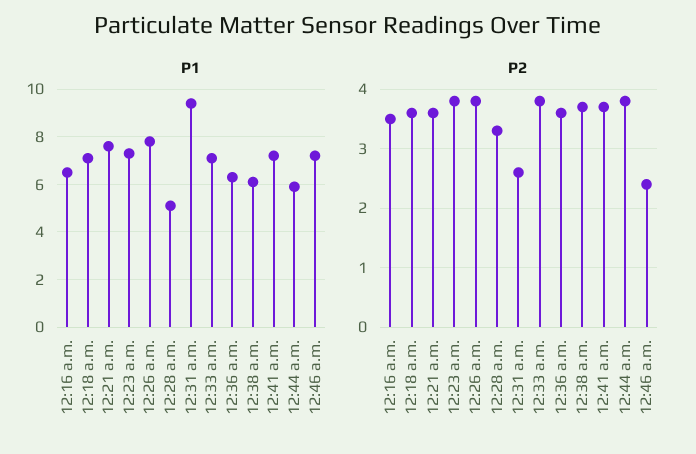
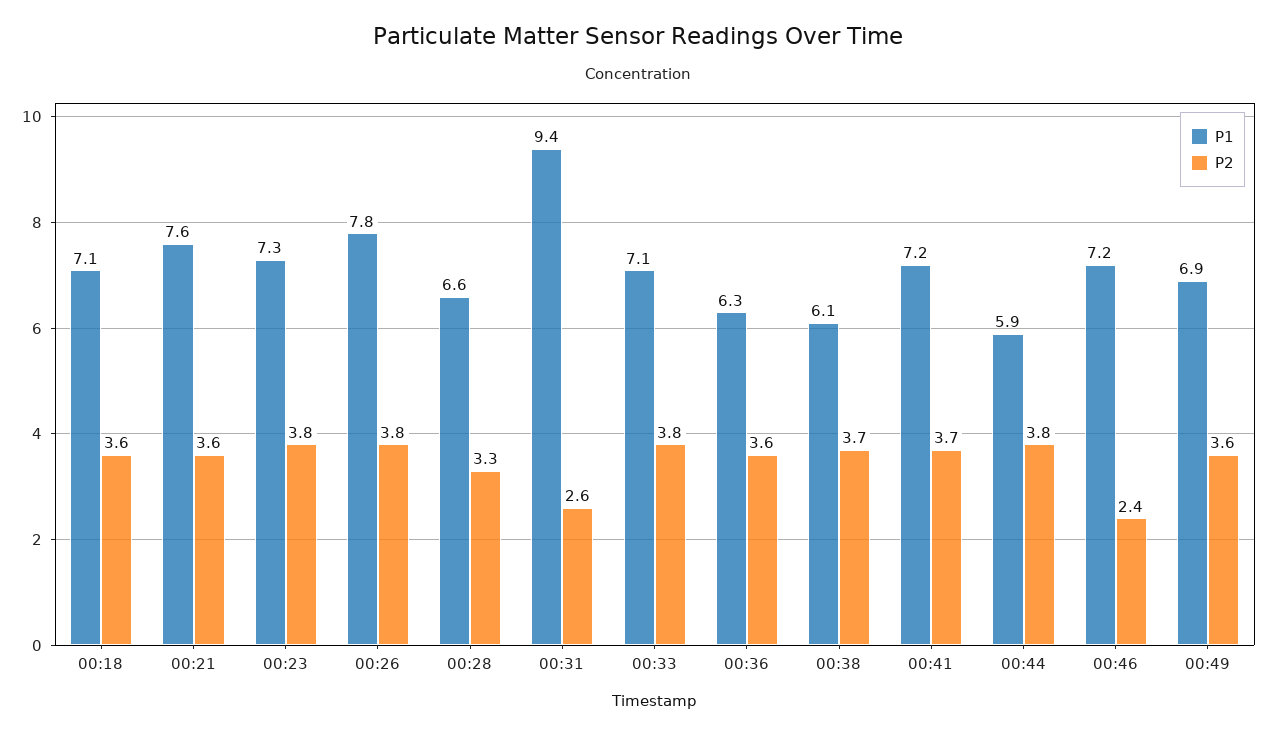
P1, 12:16 a.m.: 6.5 -> none
P1, 12:28 a.m.: 5 -> 6.6
P2, 12:16 a.m.: 3.5 -> none
P1, 00:49: none -> 6.9
P2, 00:49: none -> 3.6

